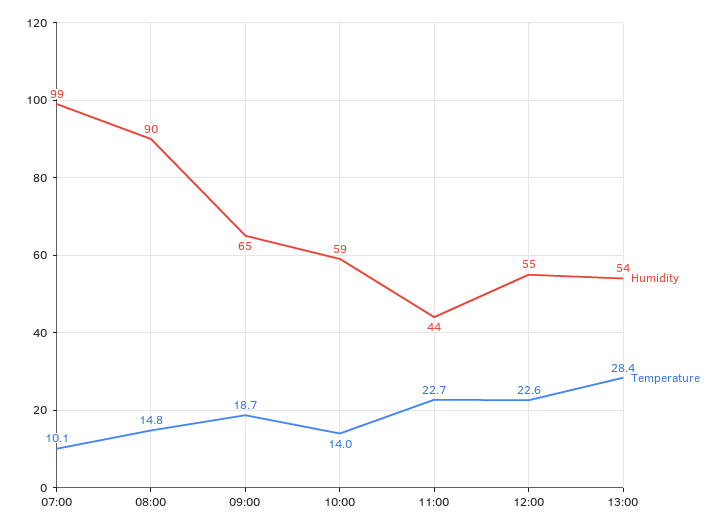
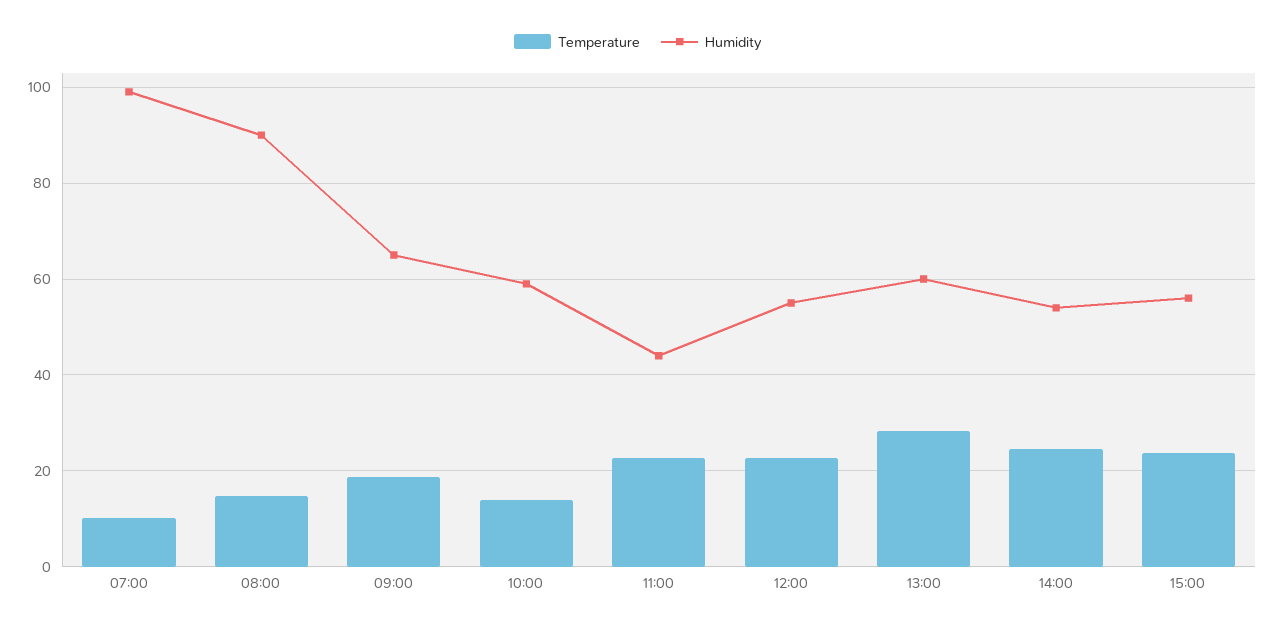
Humidity, 13:00: 54 -> 60
Temperature, 14:00: none -> 24
Humidity, 14:00: none -> 54
Temperature, 15:00: none -> 24
Humidity, 15:00: none -> 56

